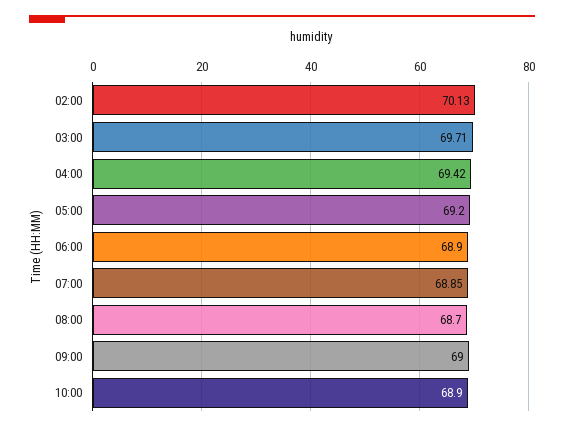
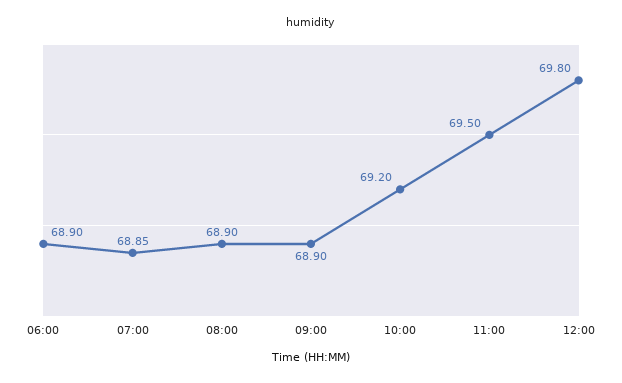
02:00: 70.13 -> none
03:00: 69.71 -> none
04:00: 69.42 -> none
05:00: 69.2 -> none
08:00: 68.7 -> 68.9
09:00: 69 -> 68.9
10:00: 68.9 -> 69.2
11:00: none -> 69.5
12:00: none -> 69.8

